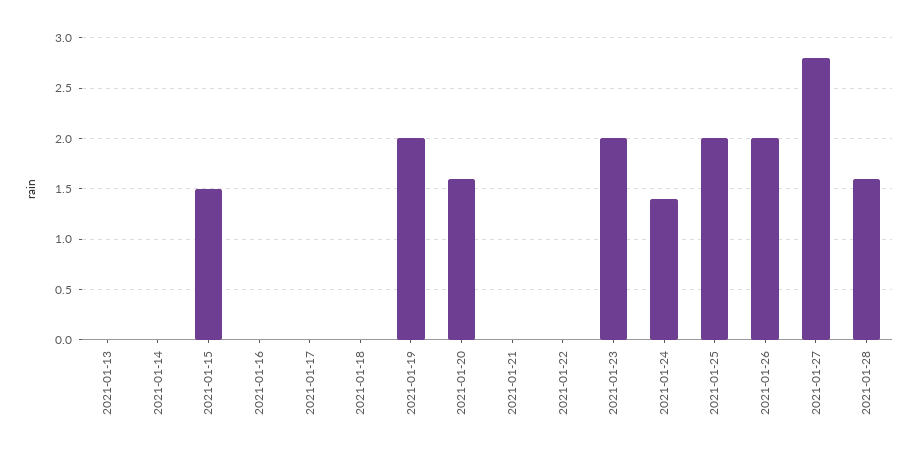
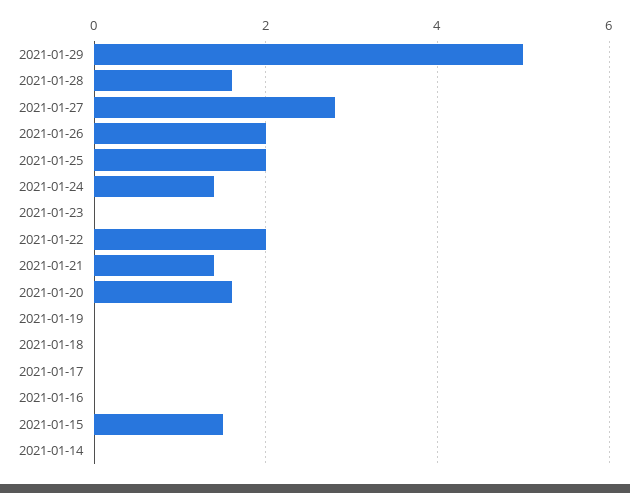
2021-01-13: 0 -> none
2021-01-19: 2 -> 0
2021-01-21: 0 -> 1.5
2021-01-22: 0 -> 2
2021-01-23: 2 -> 0
2021-01-29: none -> 5

